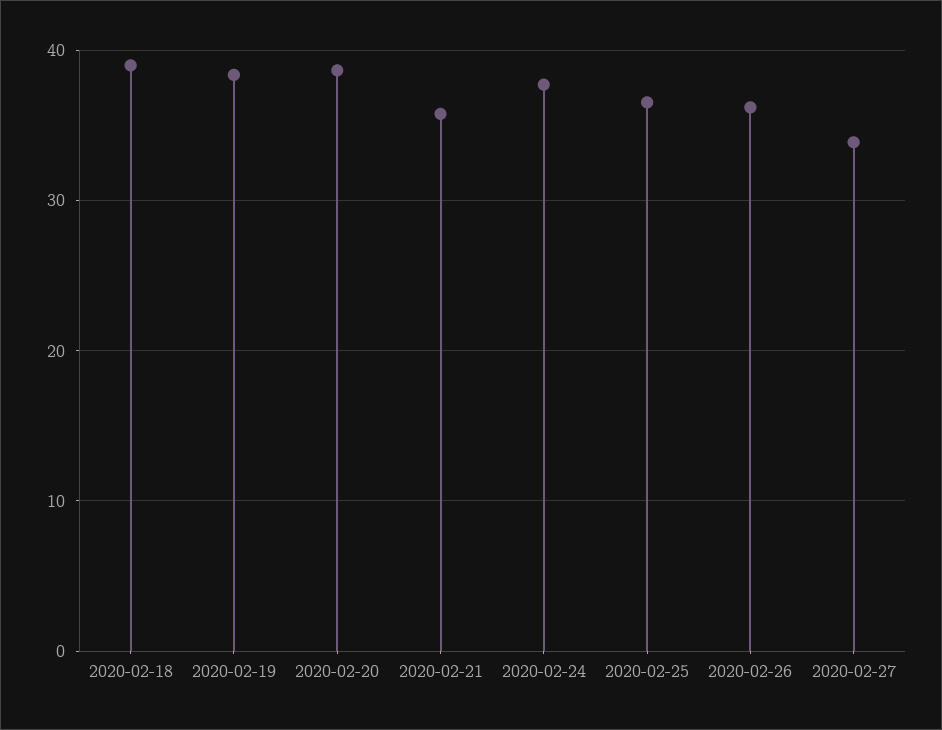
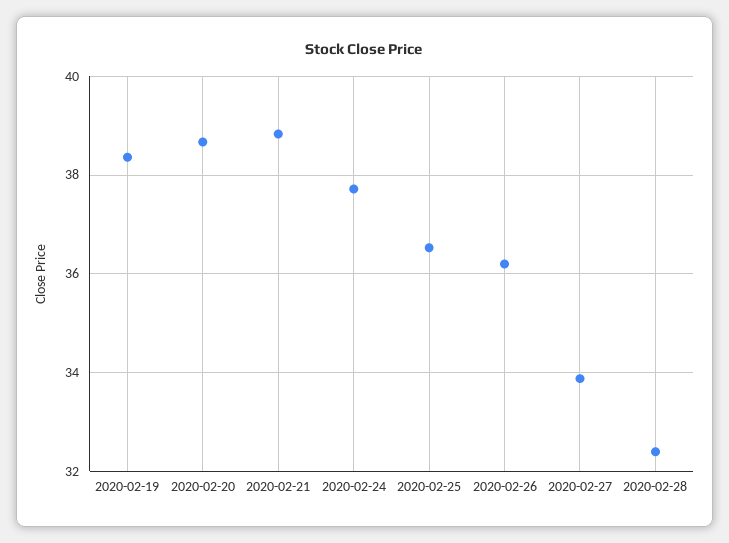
2020-02-18: 39 -> none
2020-02-21: 36 -> 38.8
2020-02-28: none -> 32.4

